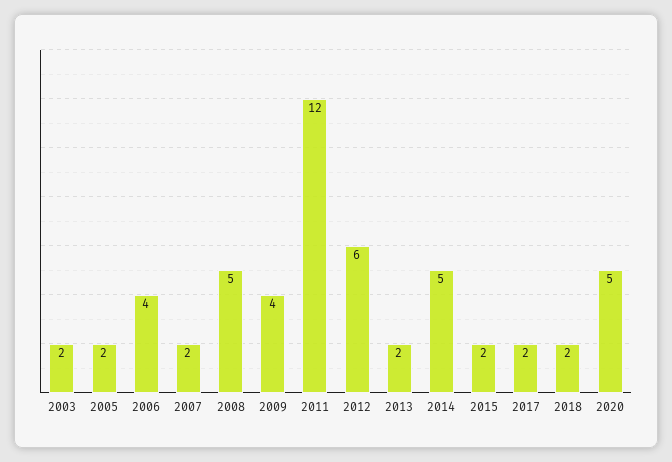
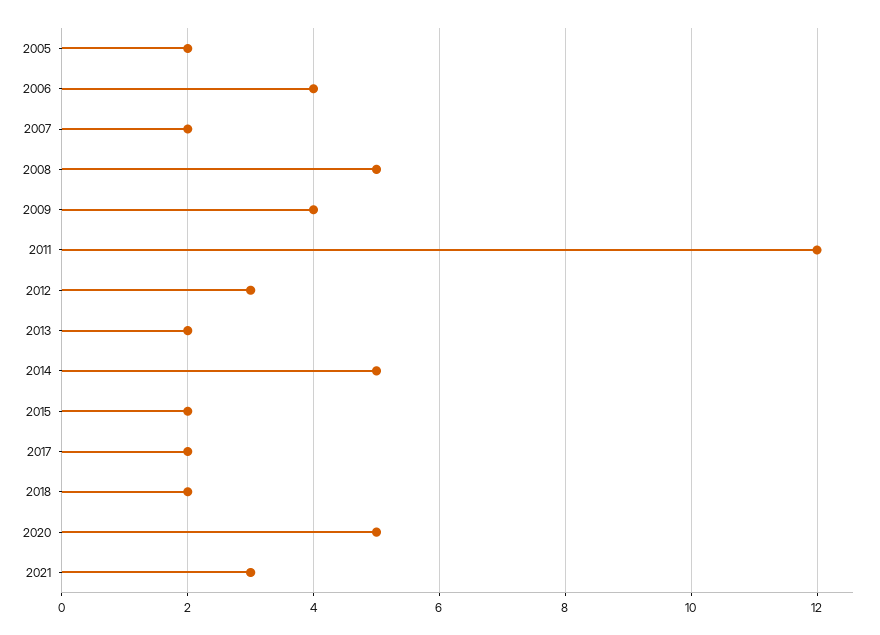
2003: 2 -> none
2012: 6 -> 3
2021: none -> 3

